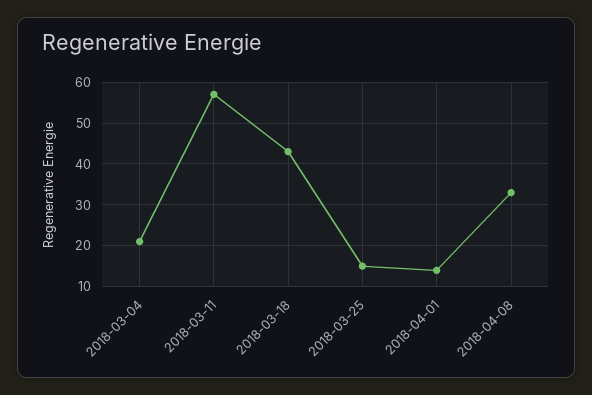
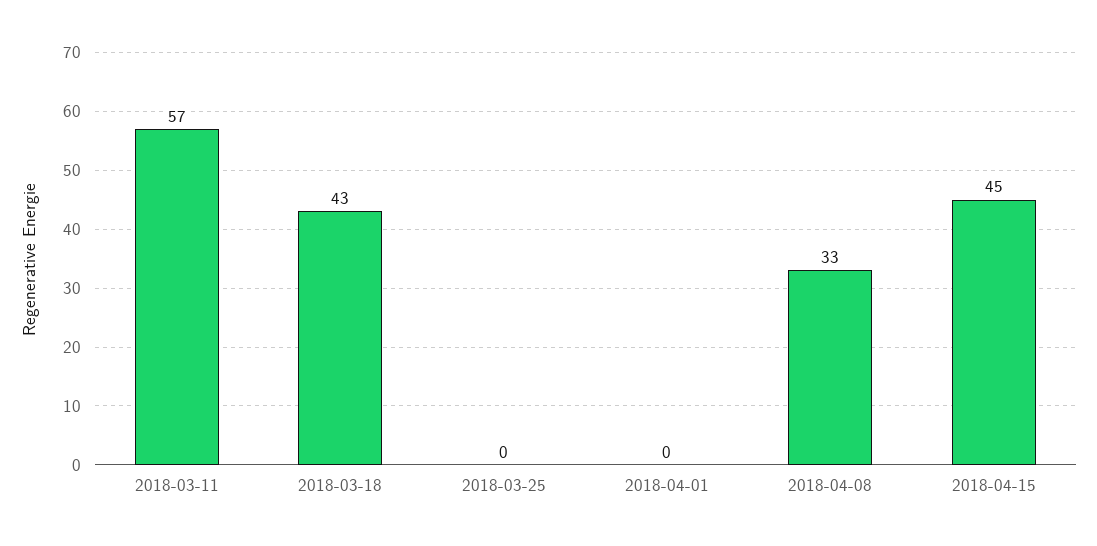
2018-03-04: 20 -> none
2018-03-25: 15 -> 0
2018-04-01: 15 -> 0
2018-04-15: none -> 45

